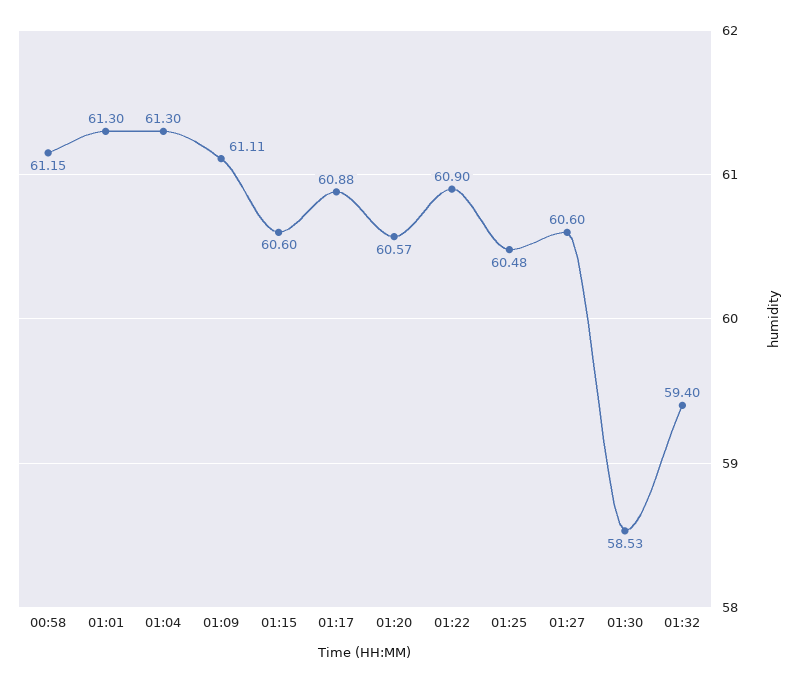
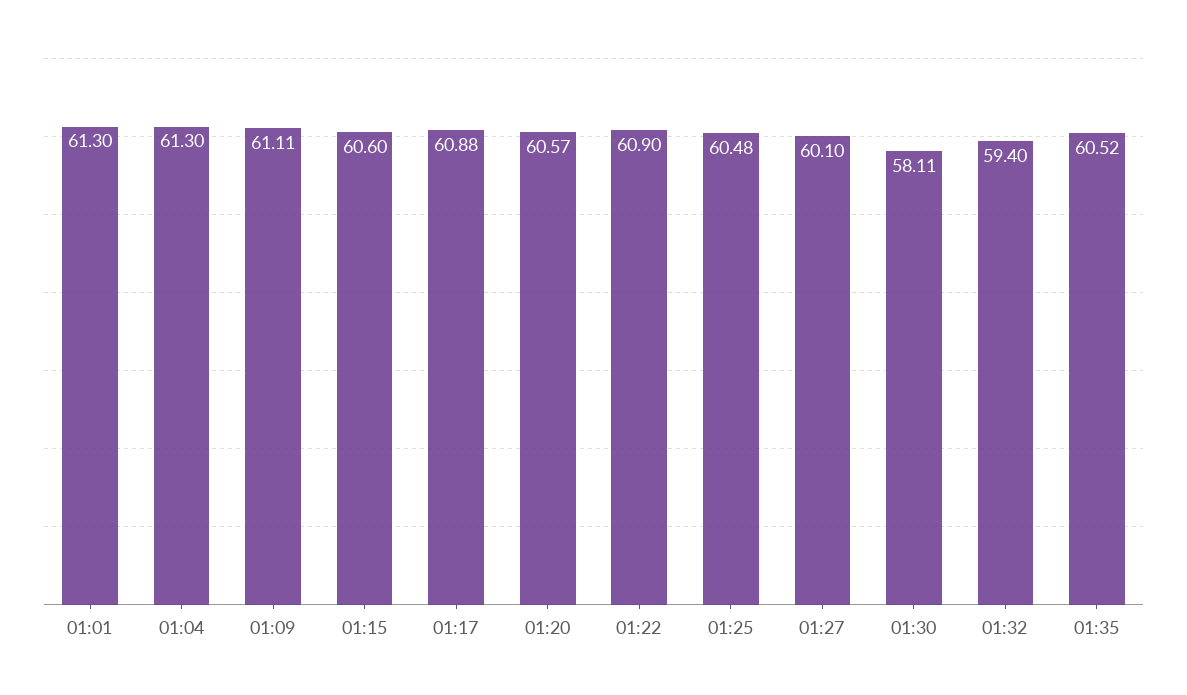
00:58: 61.15 -> none
01:27: 60.6 -> 60.1
01:30: 58.53 -> 58.11
01:35: none -> 60.52

